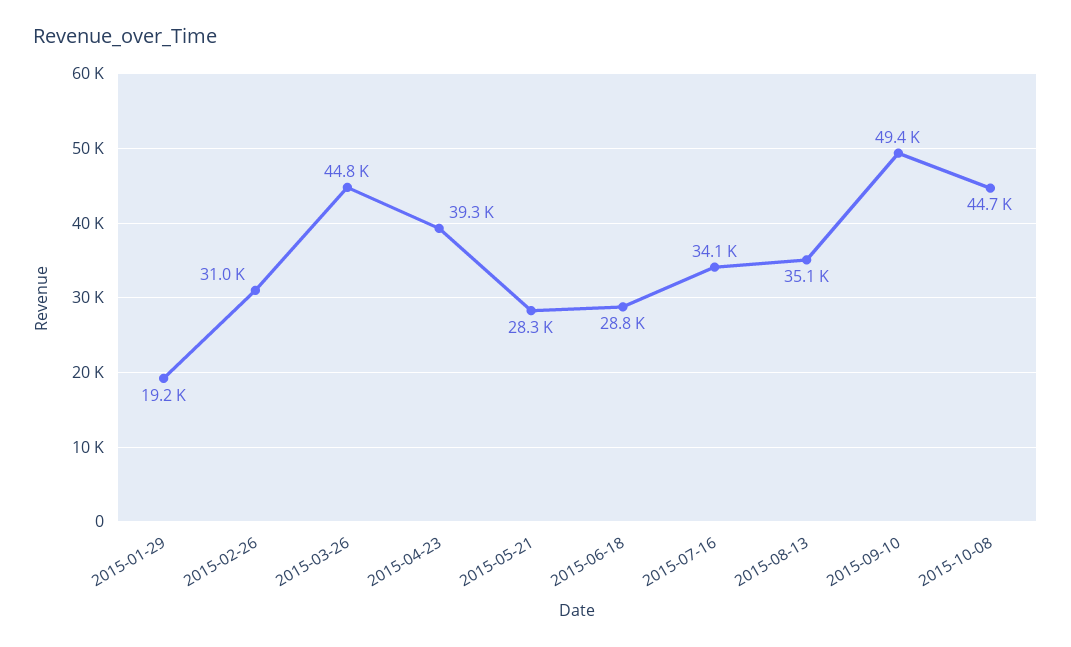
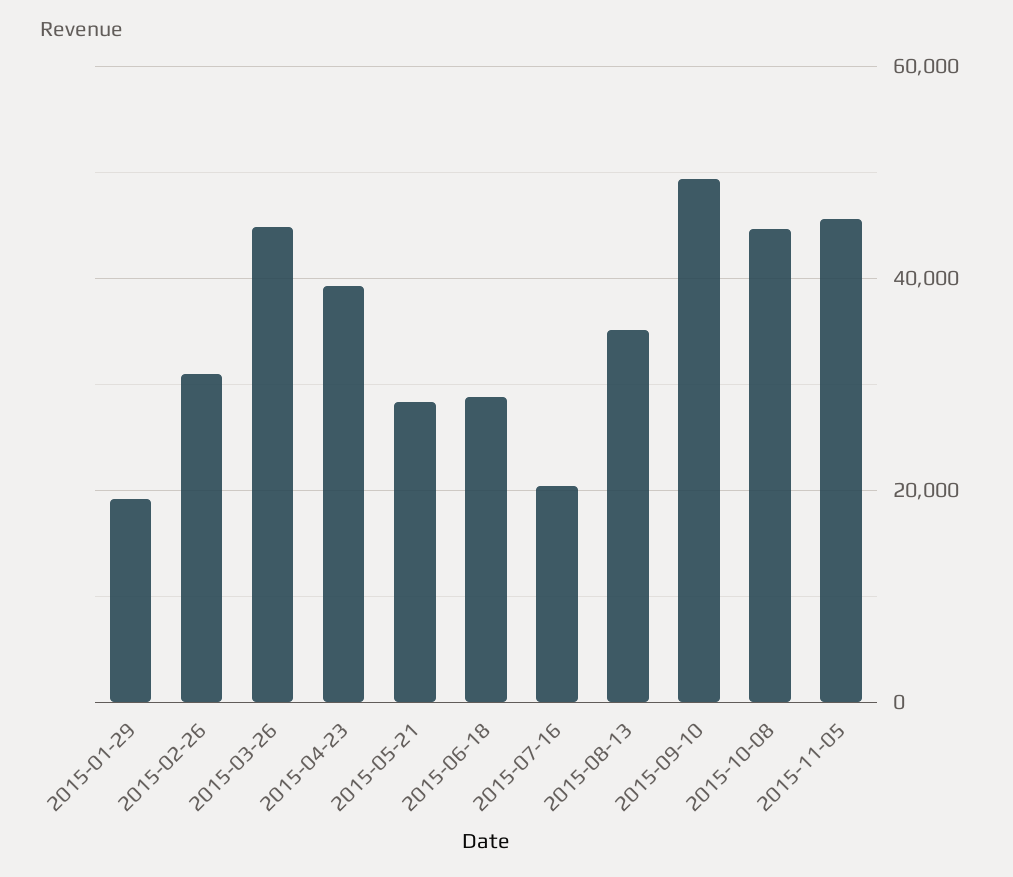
2015-07-16: 34100 -> 20000
2015-11-05: none -> 46000

